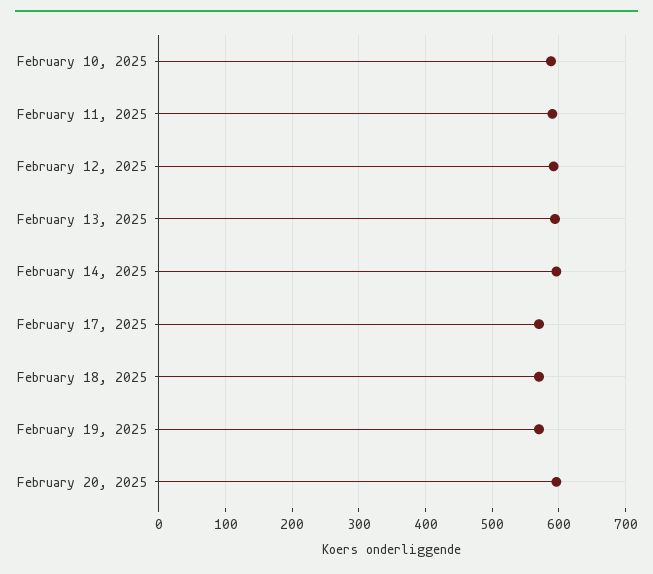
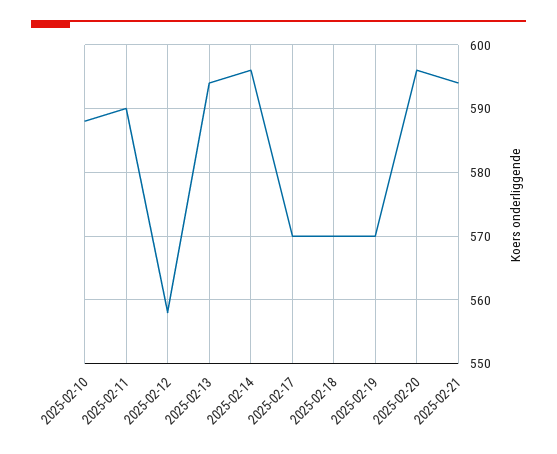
February 12, 2025: 590 -> 558
2025-02-21: none -> 594

